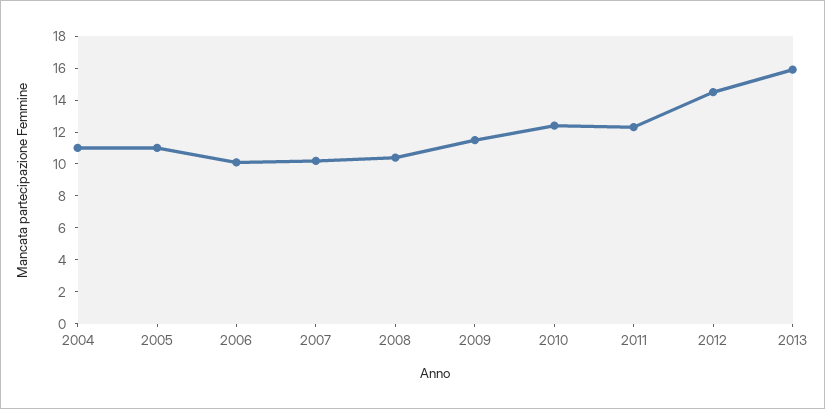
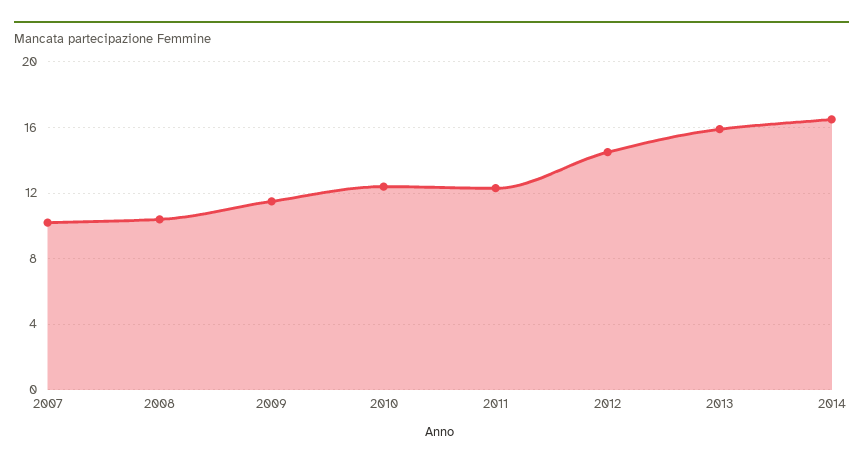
2004: 11 -> none
2005: 11 -> none
2006: 10 -> none
2014: none -> 16.5

